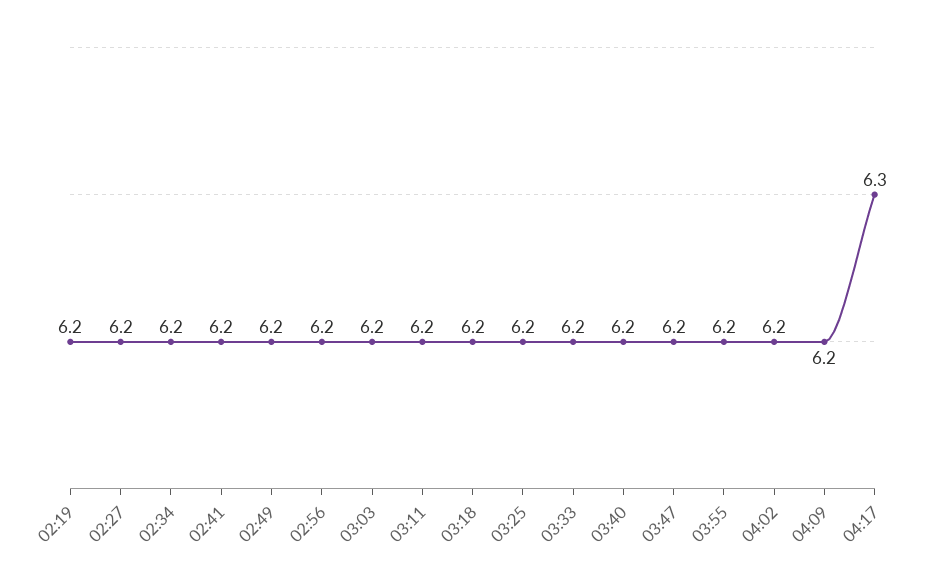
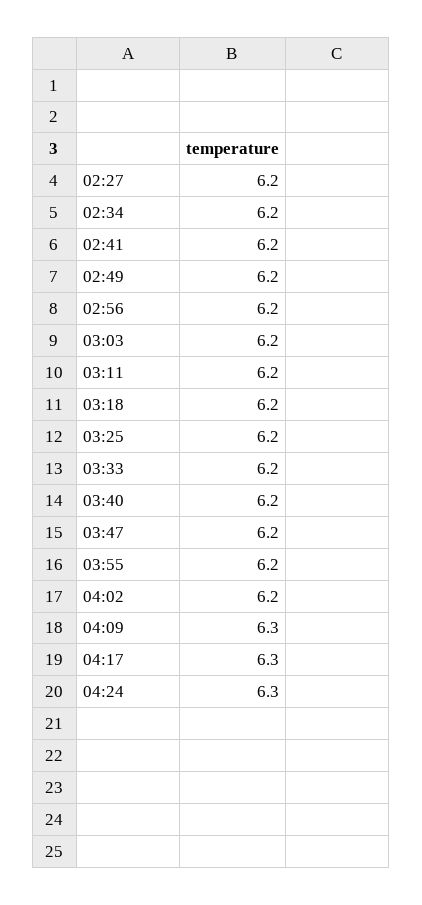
02:19: 6.2 -> none
04:09: 6.2 -> 6.3
04:24: none -> 6.3

